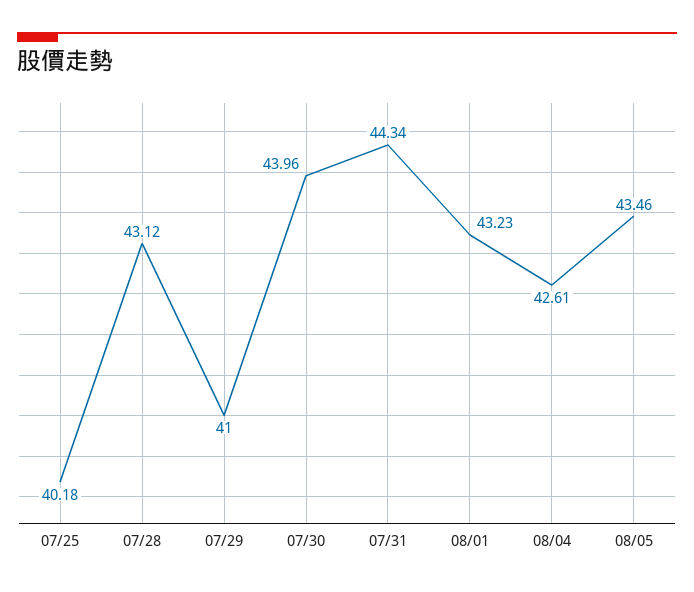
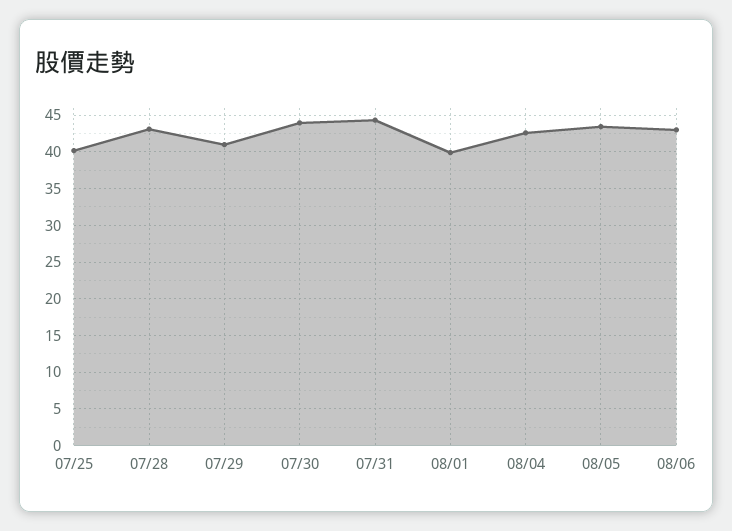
08/01: 43.23 -> 40
08/06: none -> 43

